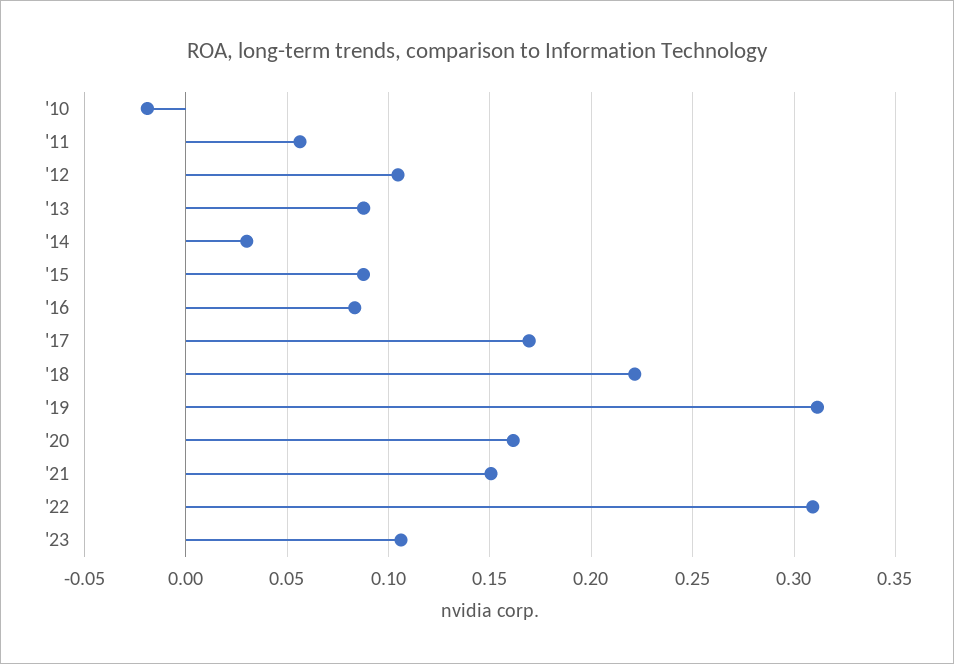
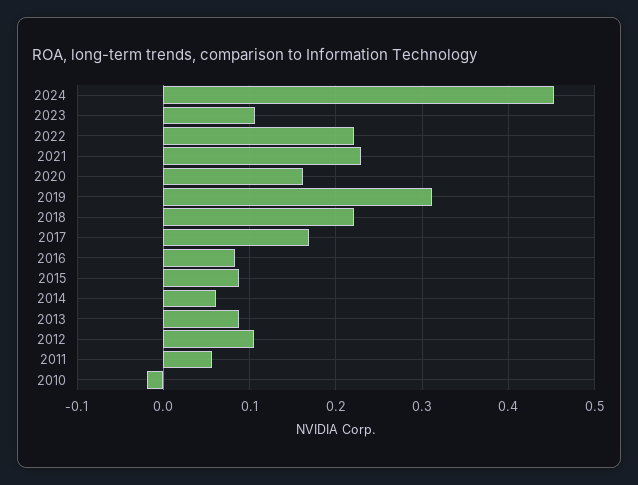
'14: 0.03 -> 0.06
'21: 0.15 -> 0.23
'22: 0.31 -> 0.22
2024: none -> 0.45

